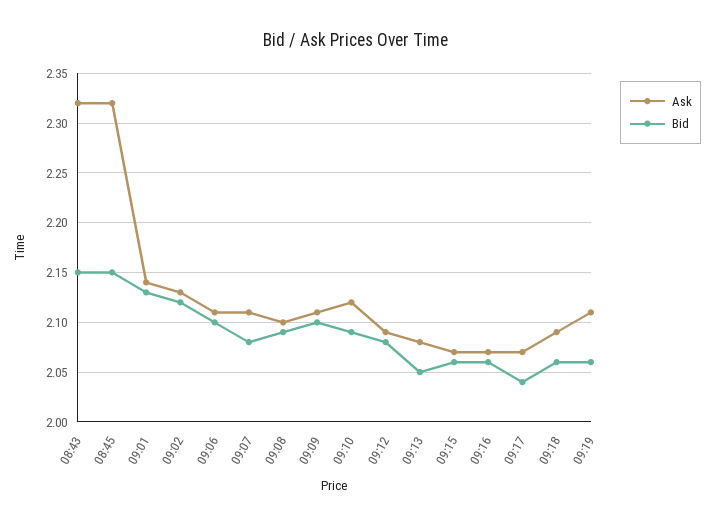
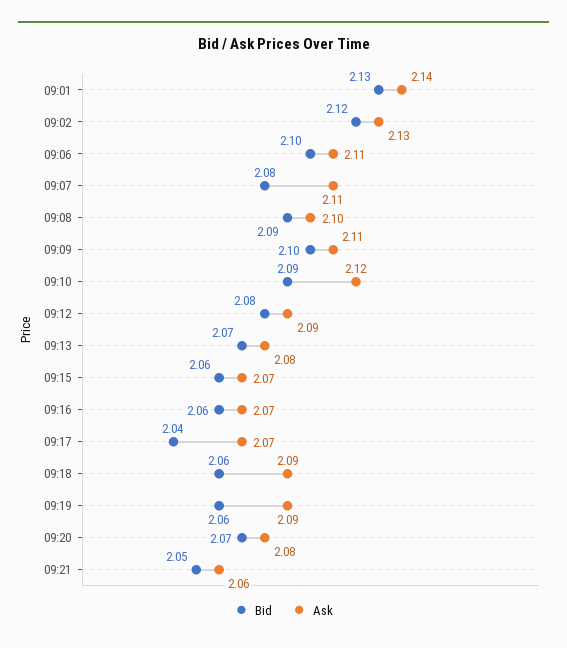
Ask, 08:43: 2.32 -> none
Bid, 08:43: 2.15 -> none
Ask, 08:45: 2.32 -> none
Bid, 08:45: 2.15 -> none
Bid, 09:13: 2.05 -> 2.07
Ask, 09:19: 2.11 -> 2.09
Bid, 09:20: none -> 2.07
Ask, 09:20: none -> 2.08
Bid, 09:21: none -> 2.05
Ask, 09:21: none -> 2.06

